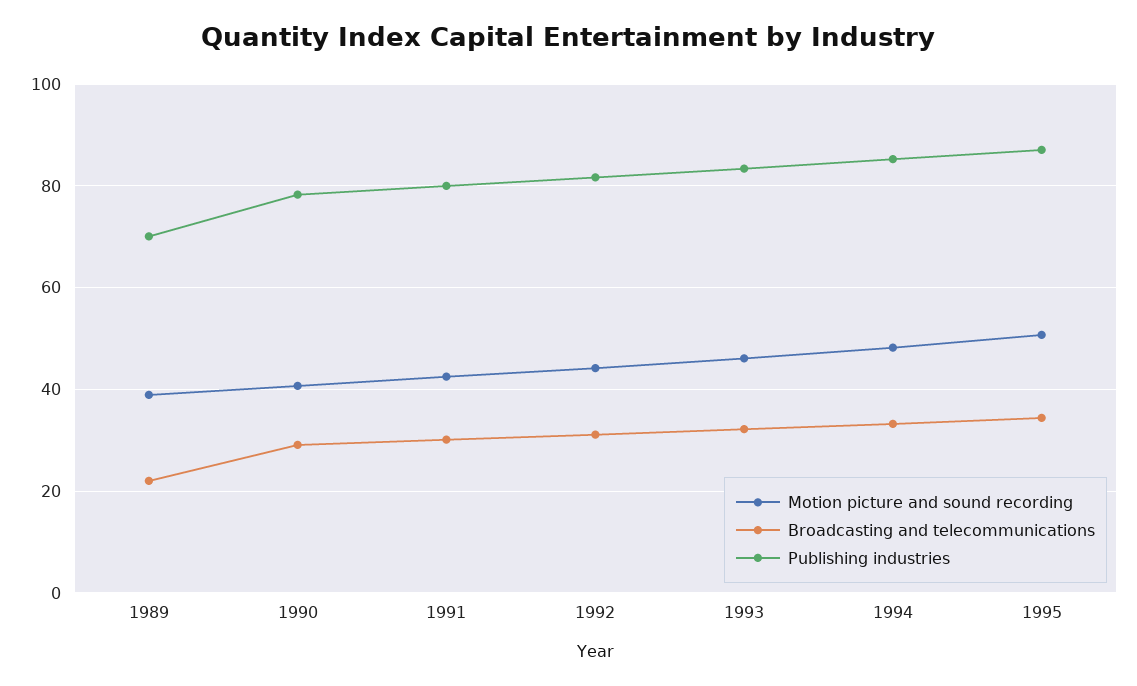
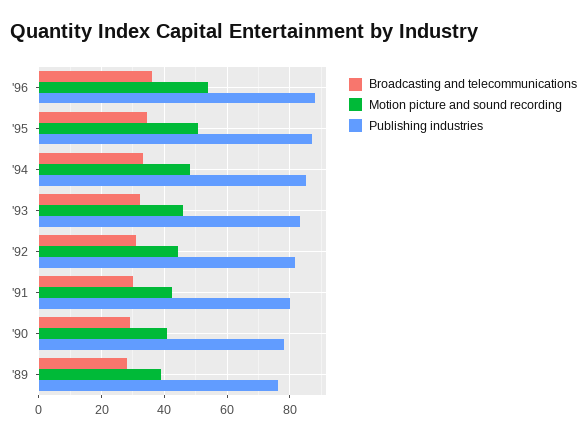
Broadcasting and telecommunications, 1989: 22 -> 28
Publishing industries, 1989: 70 -> 76
Broadcasting and telecommunications, '96: none -> 36
Motion picture and sound recording, '96: none -> 54
Publishing industries, '96: none -> 88

